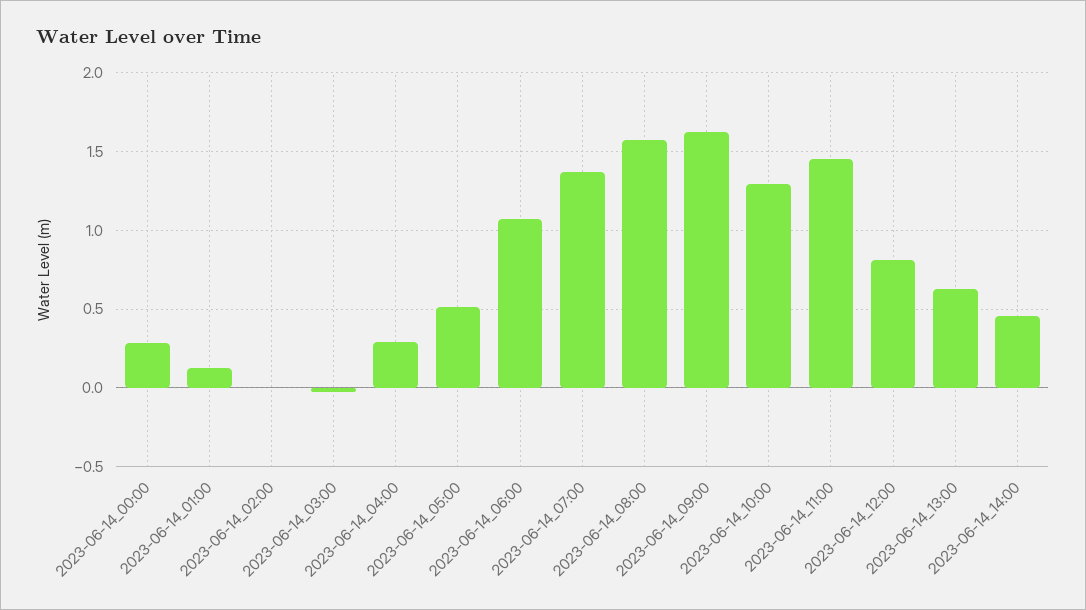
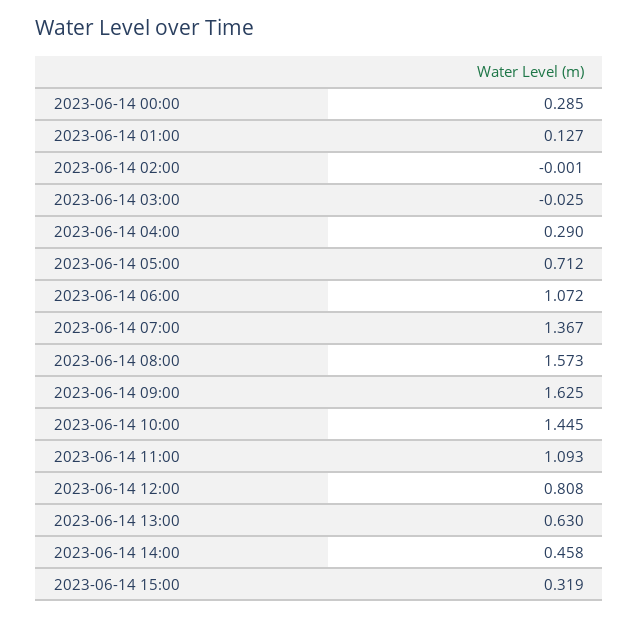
2023-06-14_05:00: 0.5 -> 0.712
2023-06-14_10:00: 1.3 -> 1.445
2023-06-14_11:00: 1.45 -> 1.093
2023-06-14 15:00: none -> 0.319

